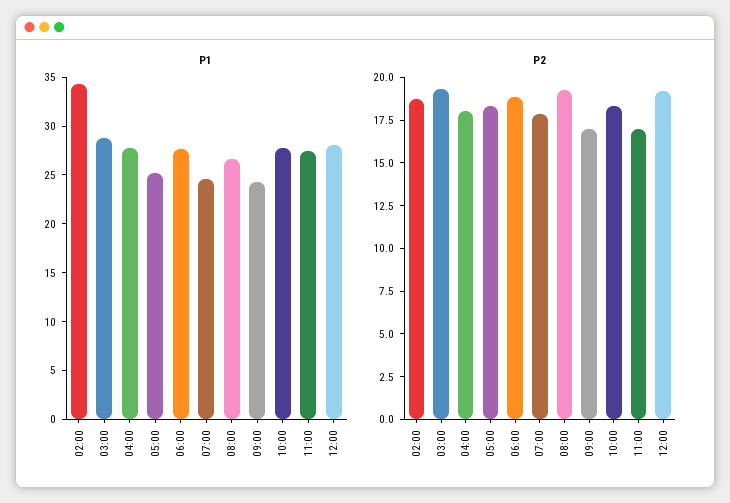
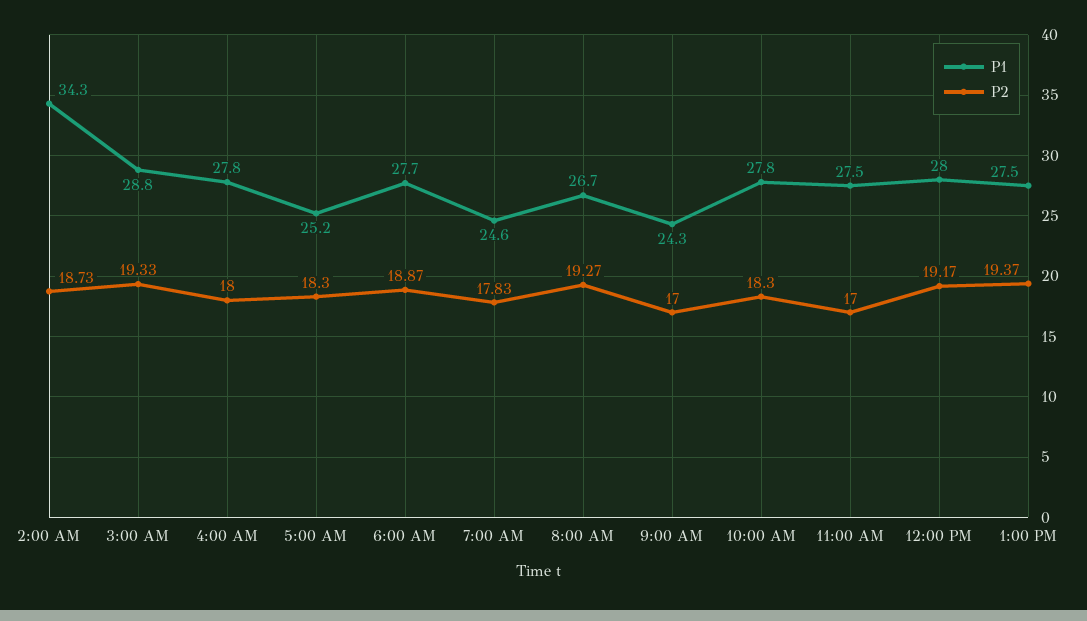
P1, 1:00 PM: none -> 27.5
P2, 1:00 PM: none -> 19.37

